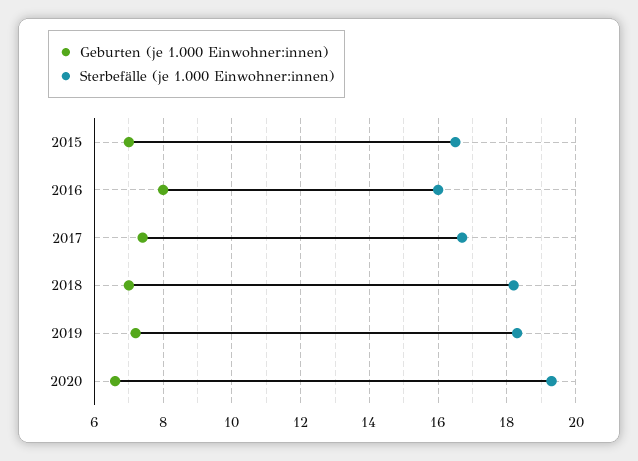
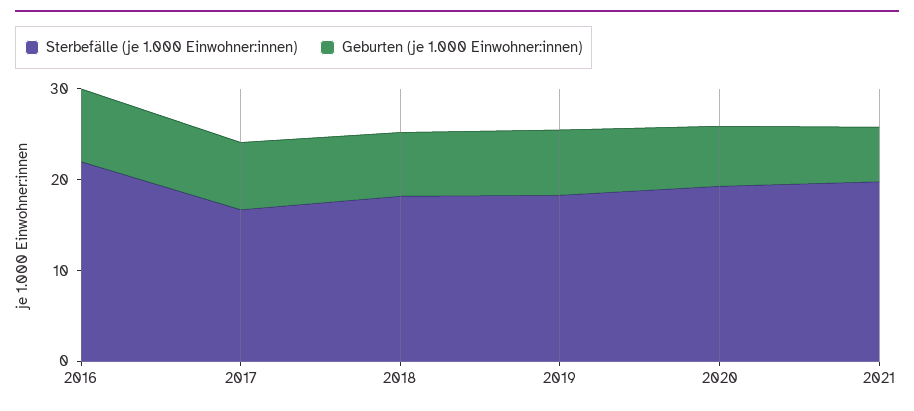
Geburten (je 1.000 Einwohner:innen), 2015: 7 -> none
Sterbefälle (je 1.000 Einwohner:innen), 2015: 16.5 -> none
Sterbefälle (je 1.000 Einwohner:innen), 2016: 16 -> 22
Sterbefälle (je 1.000 Einwohner:innen), 2021: none -> 20
Geburten (je 1.000 Einwohner:innen), 2021: none -> 6

